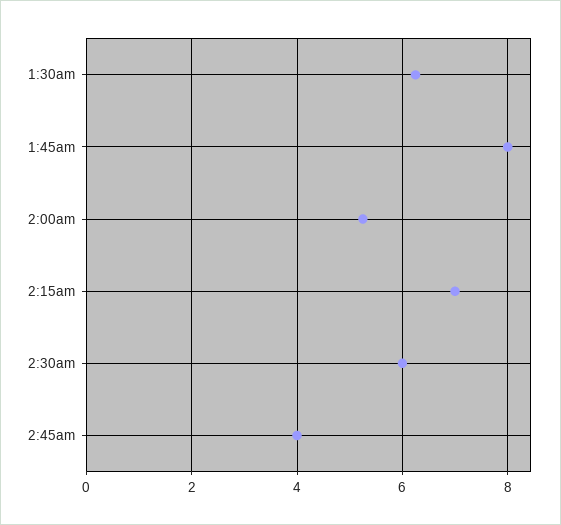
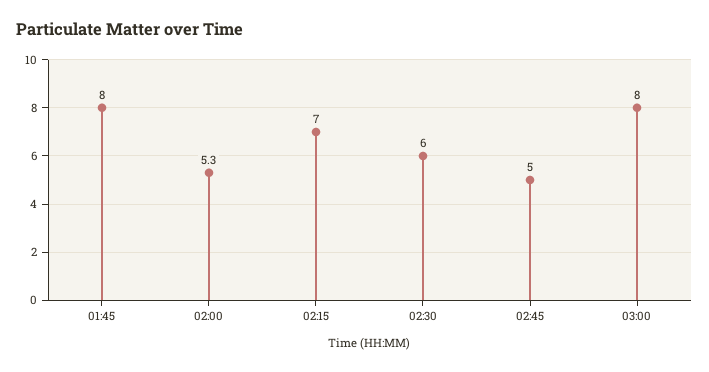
1:30am: 6.2 -> none
2:45am: 4 -> 5
03:00: none -> 8

